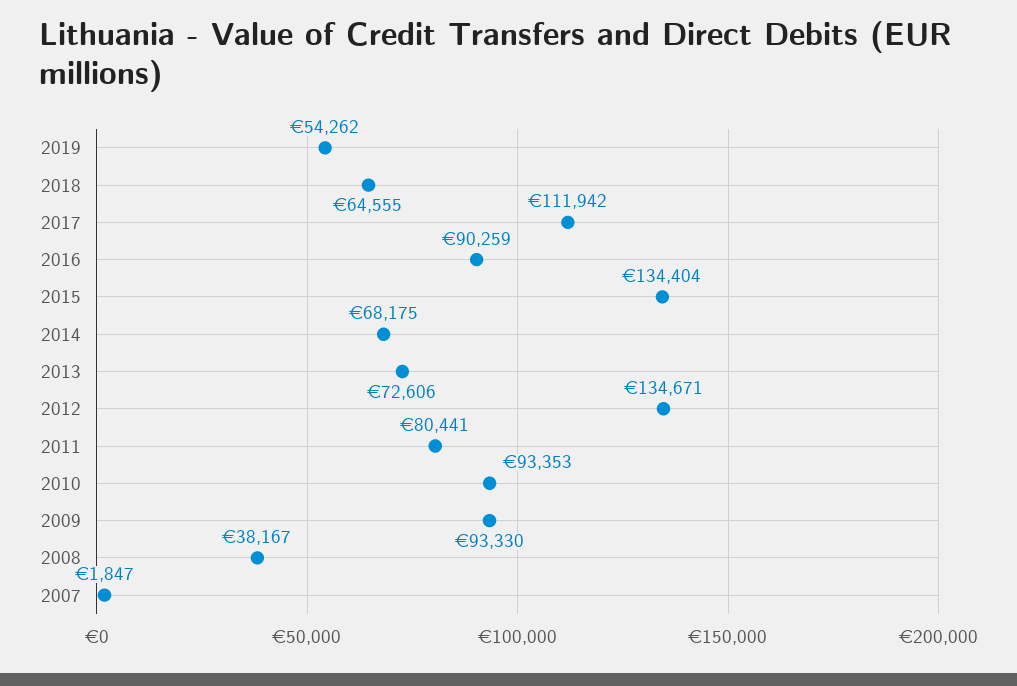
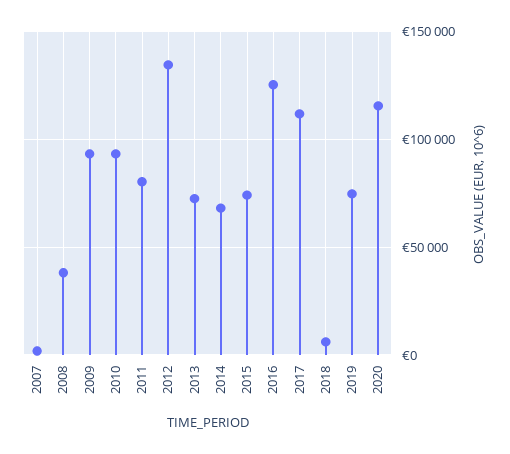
2019: 54262 -> 75000
2018: 64555 -> 5000
2016: 90259 -> 125000
2015: 134404 -> 75000
2020: none -> 115000

